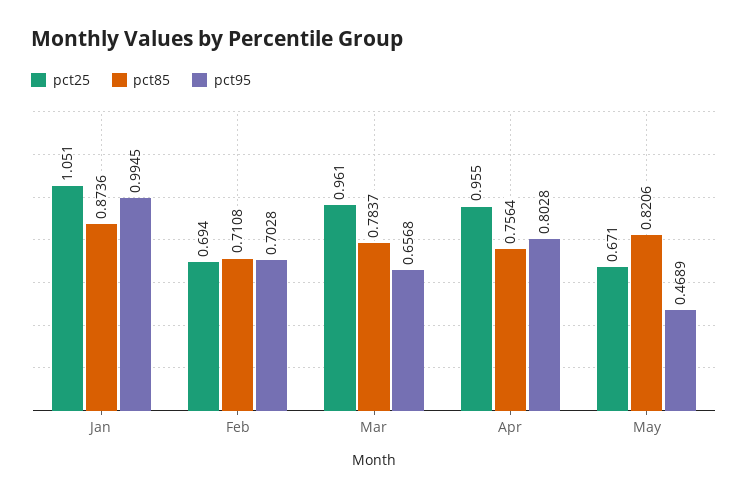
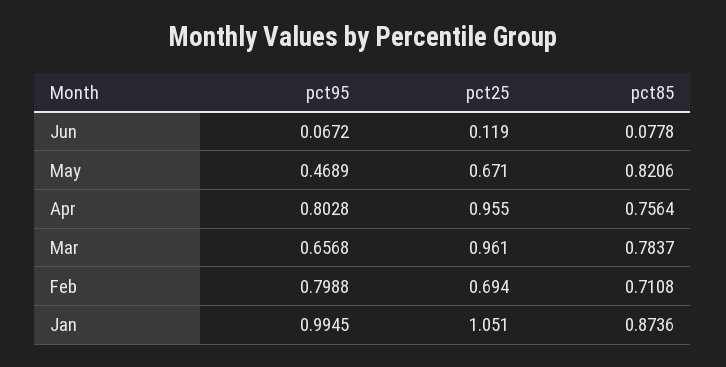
pct95, Feb: 0.7028 -> 0.7988
pct95, Jun: none -> 0.0672
pct25, Jun: none -> 0.119
pct85, Jun: none -> 0.0778

